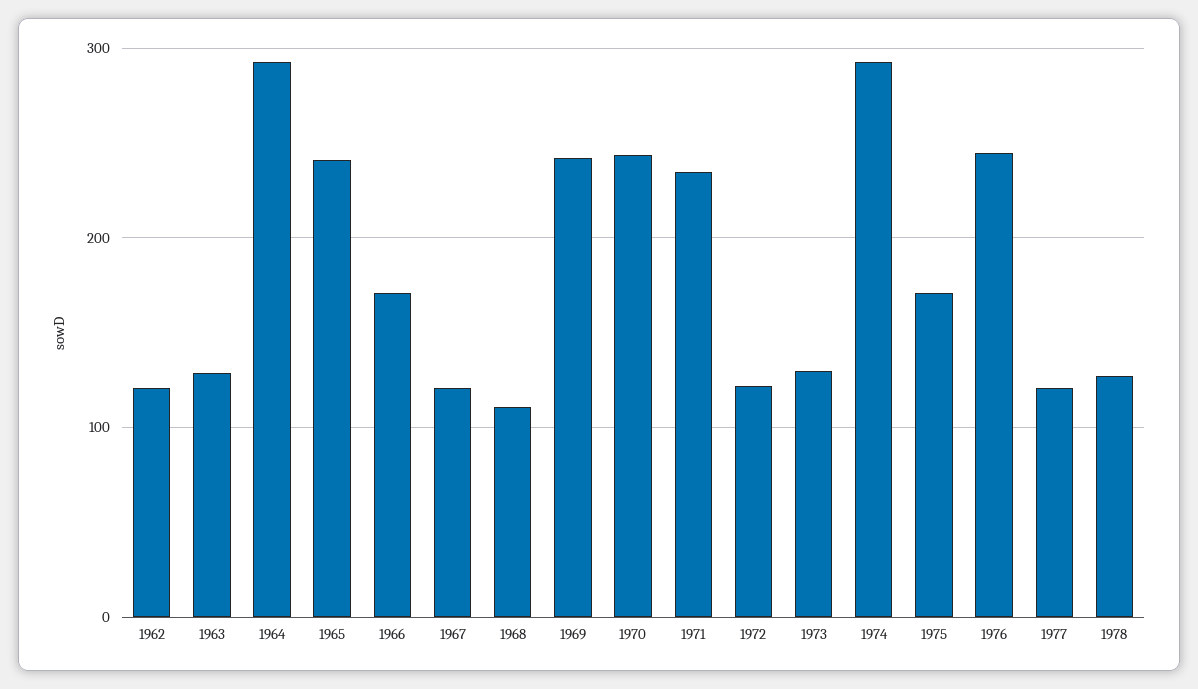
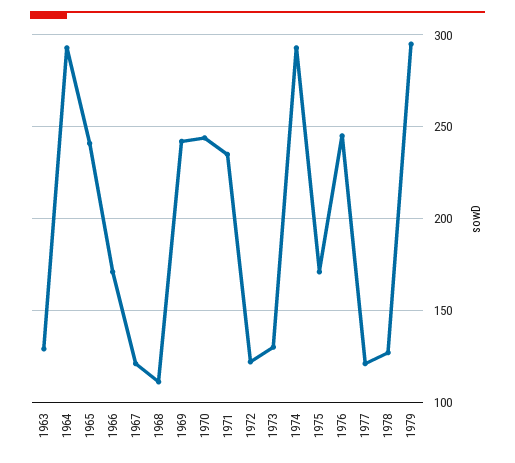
1962: 120 -> none
1979: none -> 295

